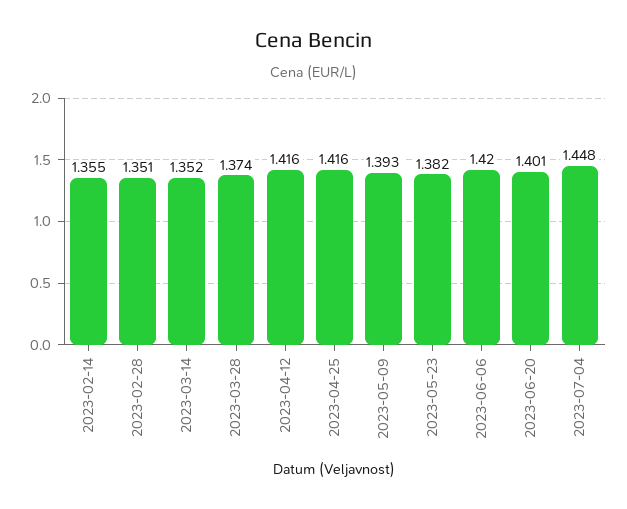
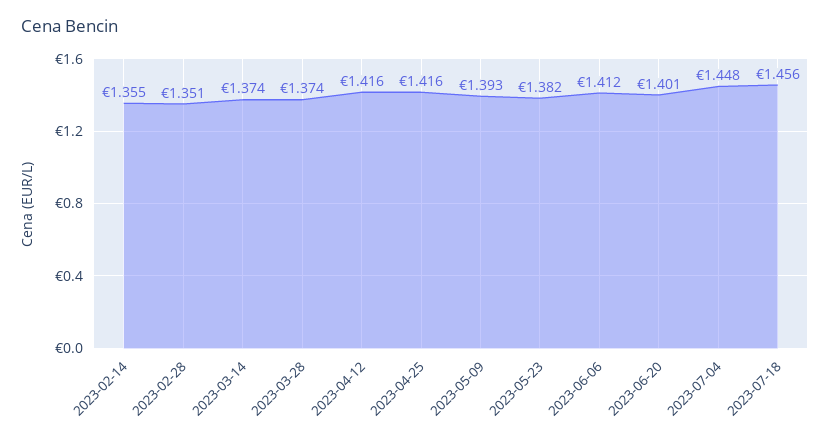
2023-03-14: 1.352 -> 1.374
2023-06-06: 1.42 -> 1.412
2023-07-18: none -> 1.456

